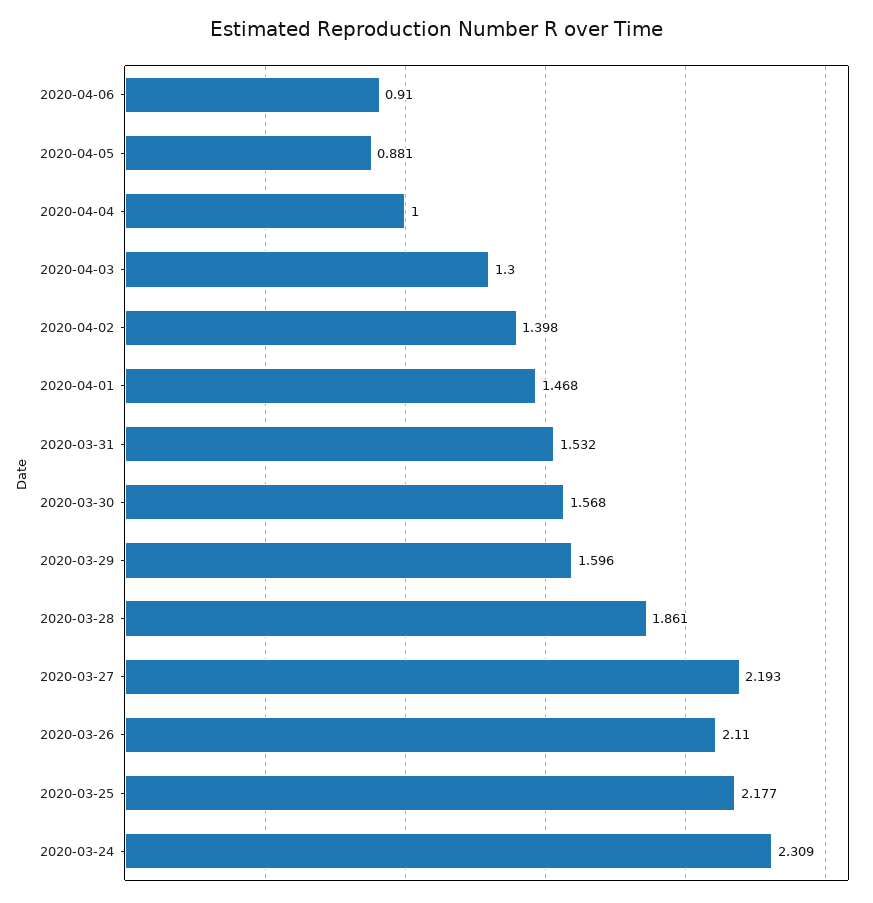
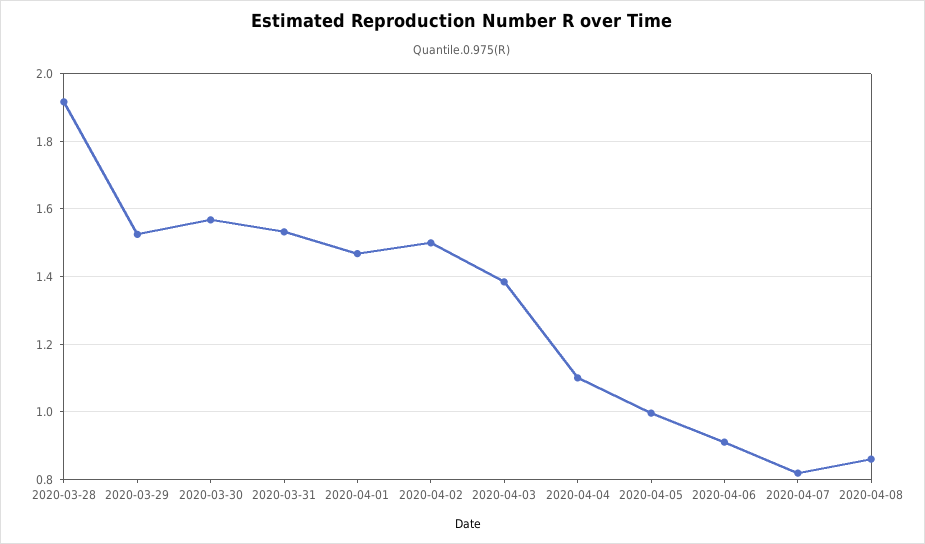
2020-04-05: 0.881 -> 1
2020-04-04: 1 -> 1.1
2020-04-03: 1.3 -> 1.38
2020-04-02: 1.398 -> 1.5
2020-03-29: 1.596 -> 1.52
2020-03-28: 1.861 -> 1.92
2020-03-27: 2.193 -> none
2020-03-26: 2.11 -> none
2020-03-25: 2.177 -> none
2020-03-24: 2.309 -> none
2020-04-07: none -> 0.82
2020-04-08: none -> 0.86

